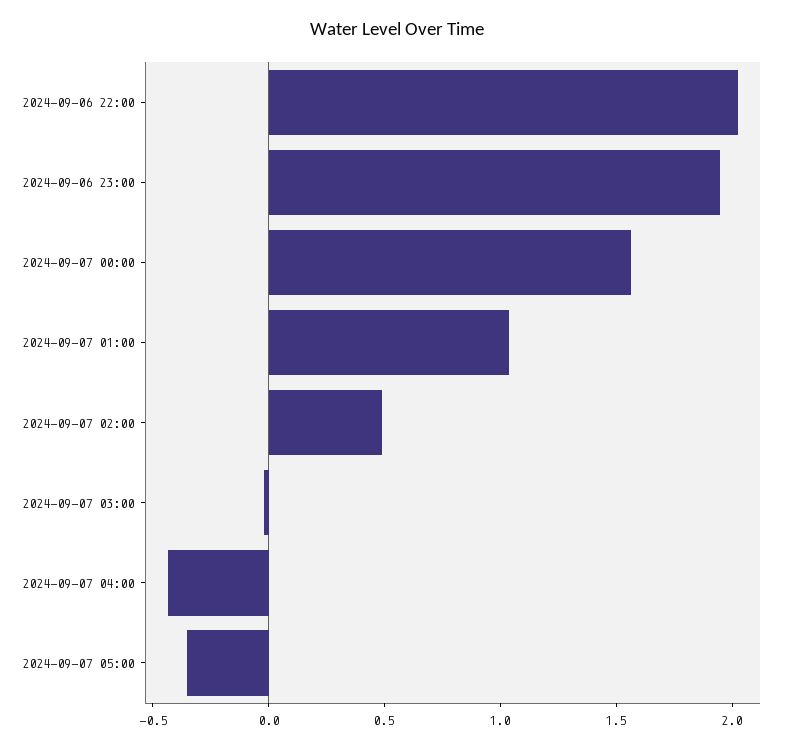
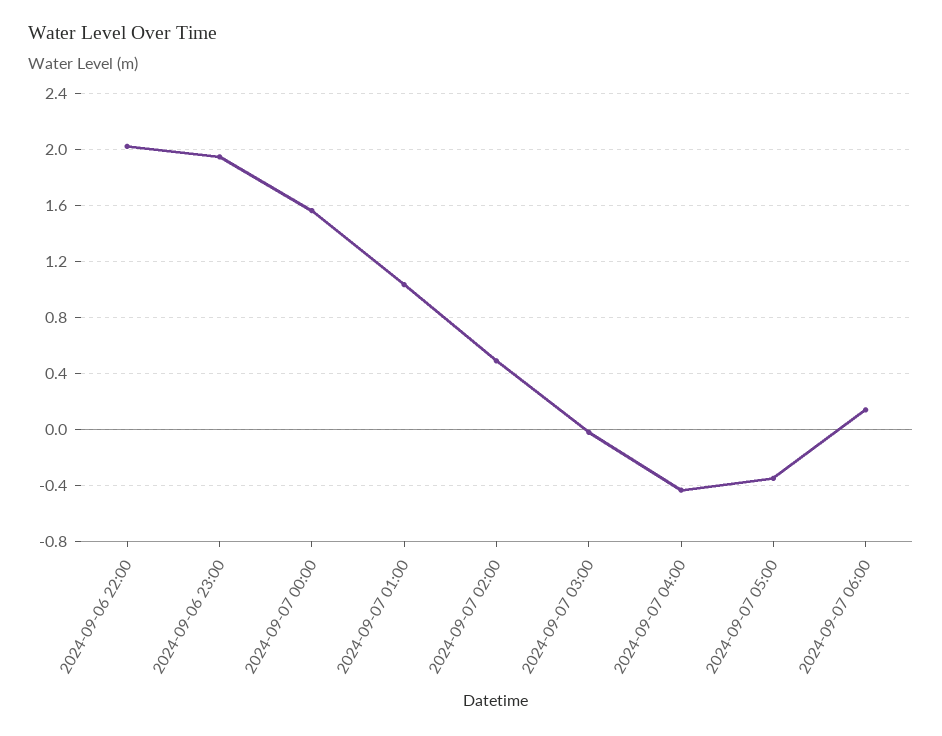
2024-09-07 06:00: none -> 0.15

